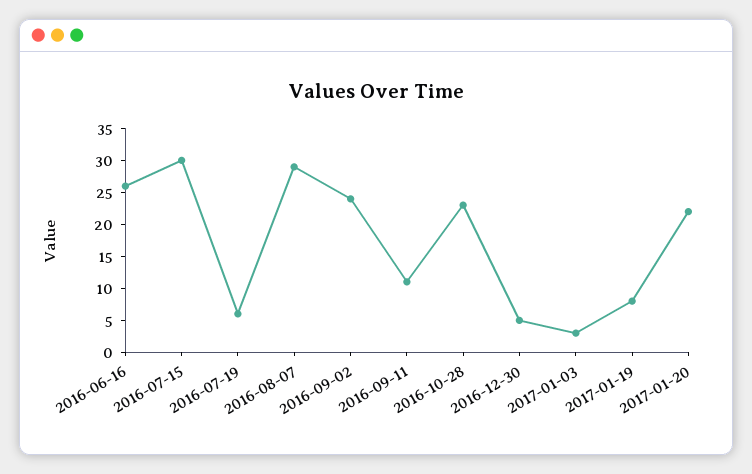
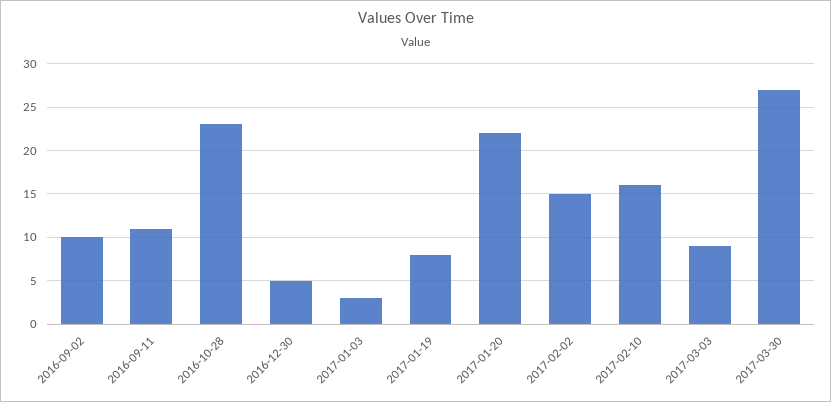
2016-06-16: 25 -> none
2016-07-15: 30 -> none
2016-07-19: 5 -> none
2016-08-07: 30 -> none
2016-09-02: 25 -> 10
2017-02-02: none -> 15
2017-02-10: none -> 16
2017-03-03: none -> 9
2017-03-30: none -> 27

